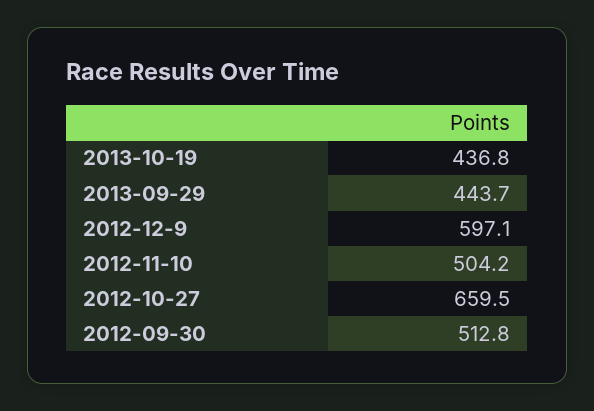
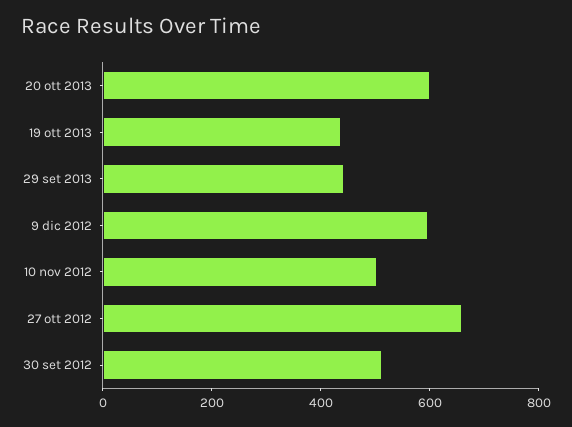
20 ott 2013: none -> 600

